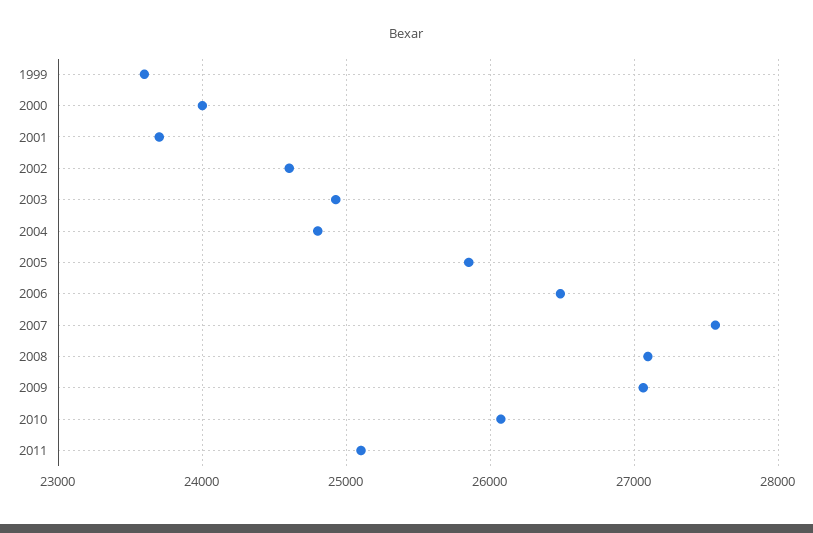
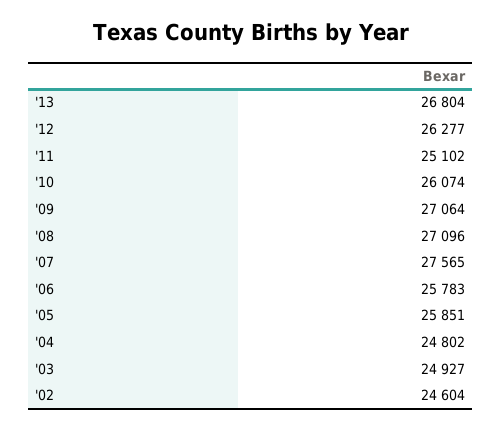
1999: 23600 -> none
2000: 24000 -> none
2001: 23700 -> none
2006: 26500 -> 25783
'13: none -> 26804
'12: none -> 26277

